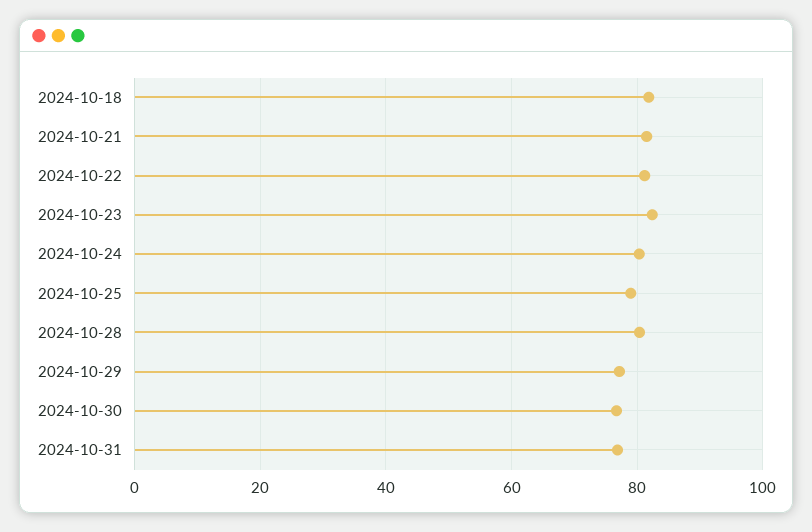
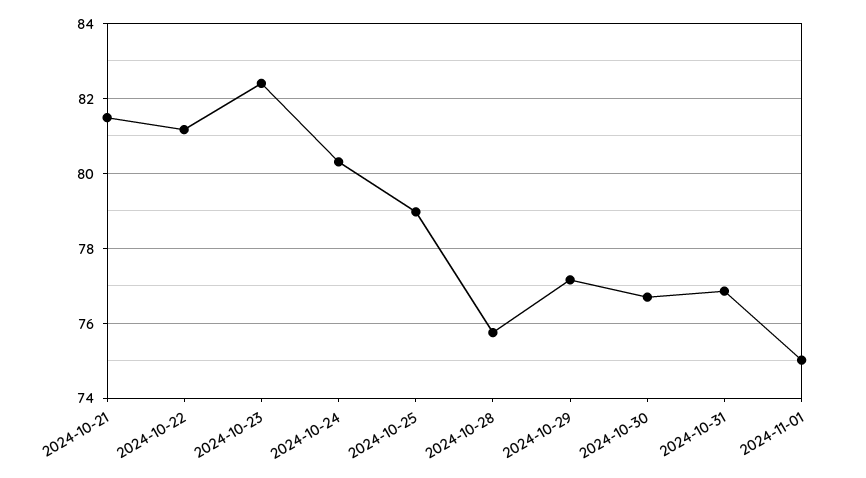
2024-10-18: 82 -> none
2024-10-28: 80 -> 75.8
2024-11-01: none -> 75

